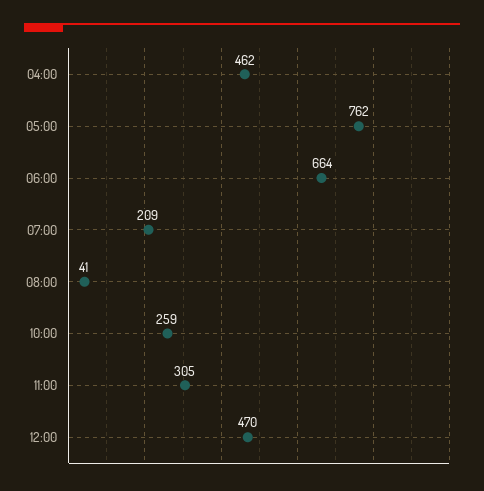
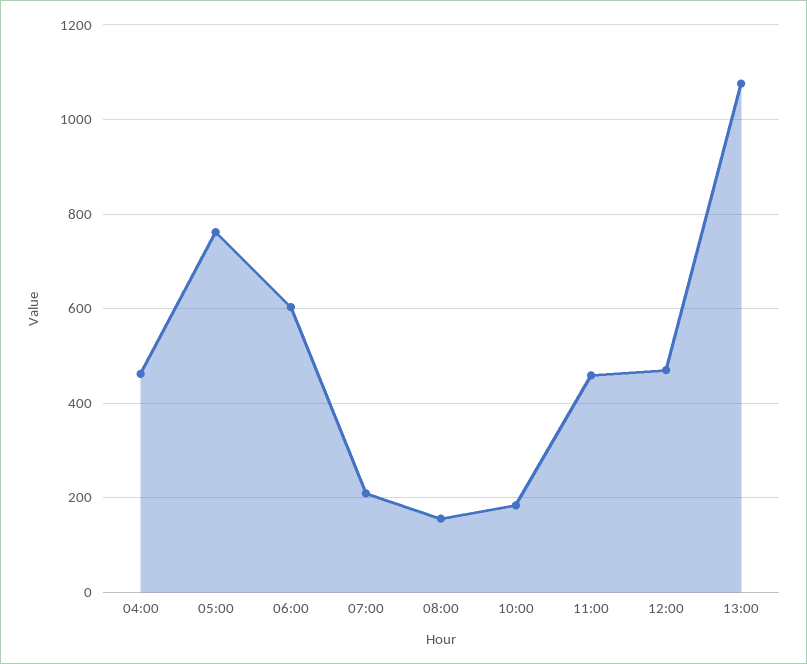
06:00: 664 -> 600
08:00: 41 -> 160
10:00: 259 -> 180
11:00: 305 -> 460
13:00: none -> 1080

